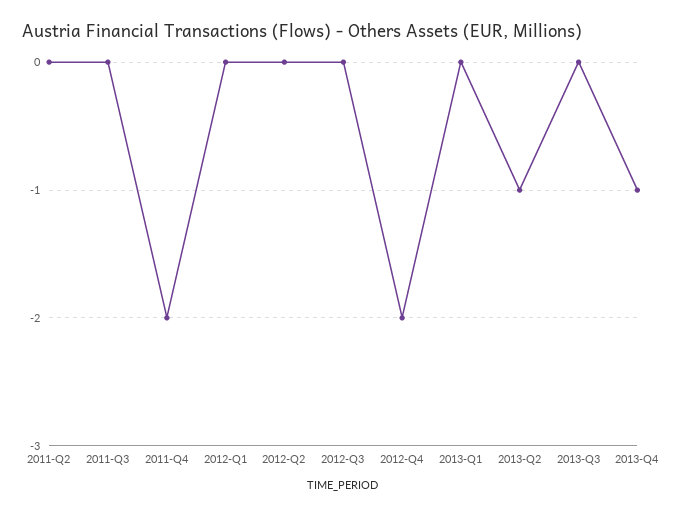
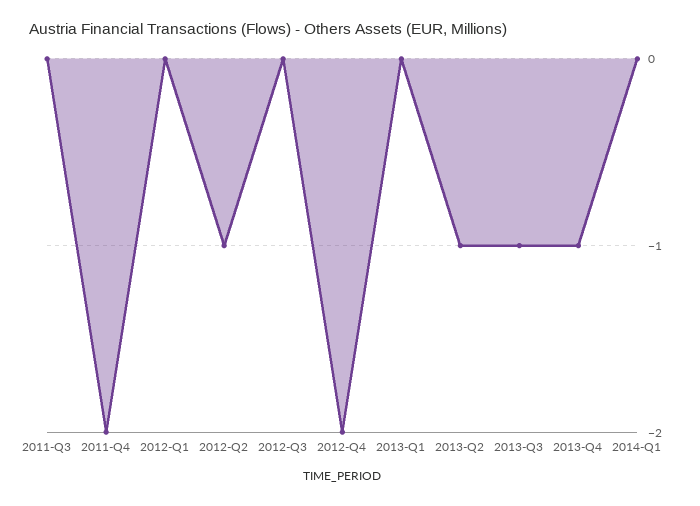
2011-Q2: 0 -> none
2012-Q2: 0 -> -1
2013-Q3: 0 -> -1
2014-Q1: none -> 0

